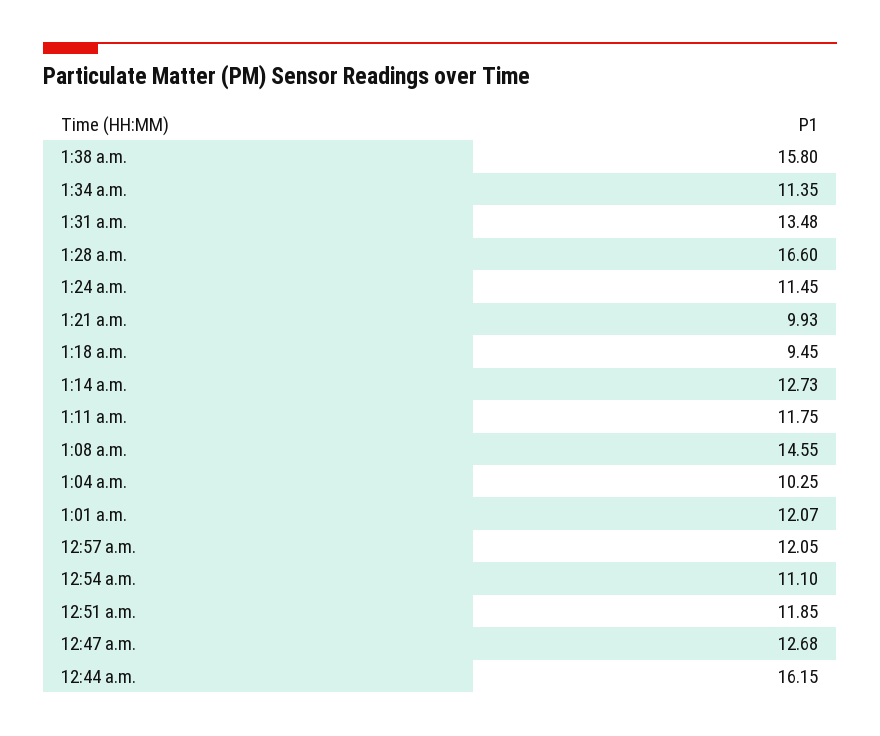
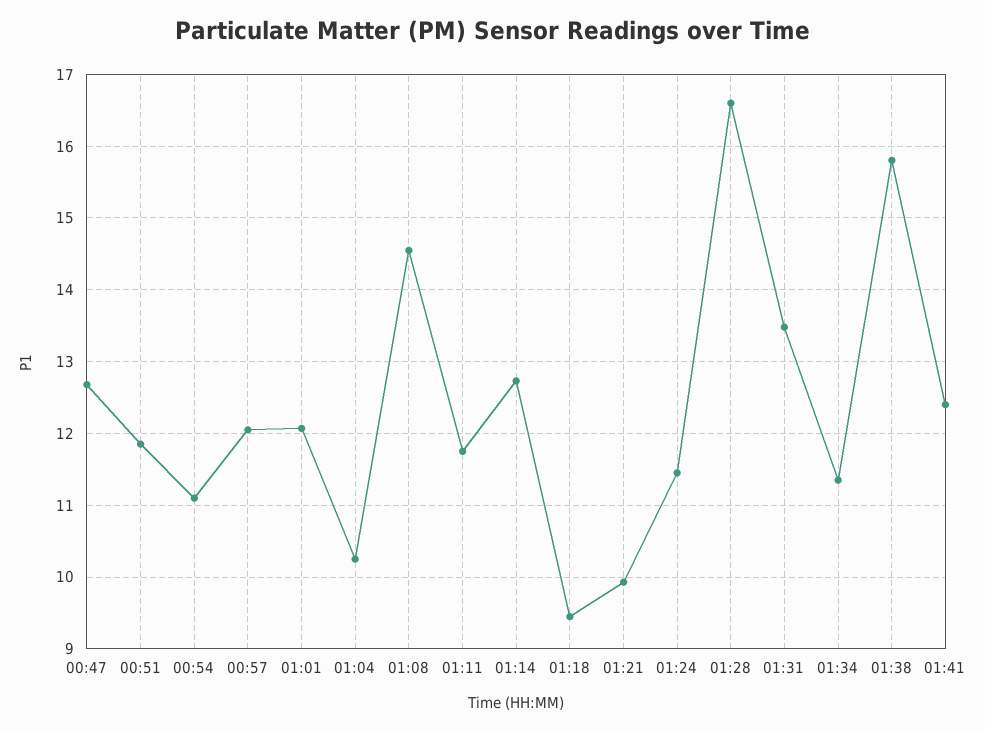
12:44 a.m.: 16.15 -> none
01:41: none -> 12.4

